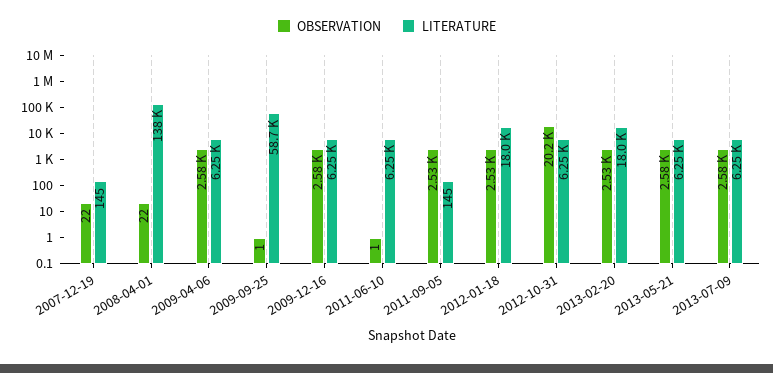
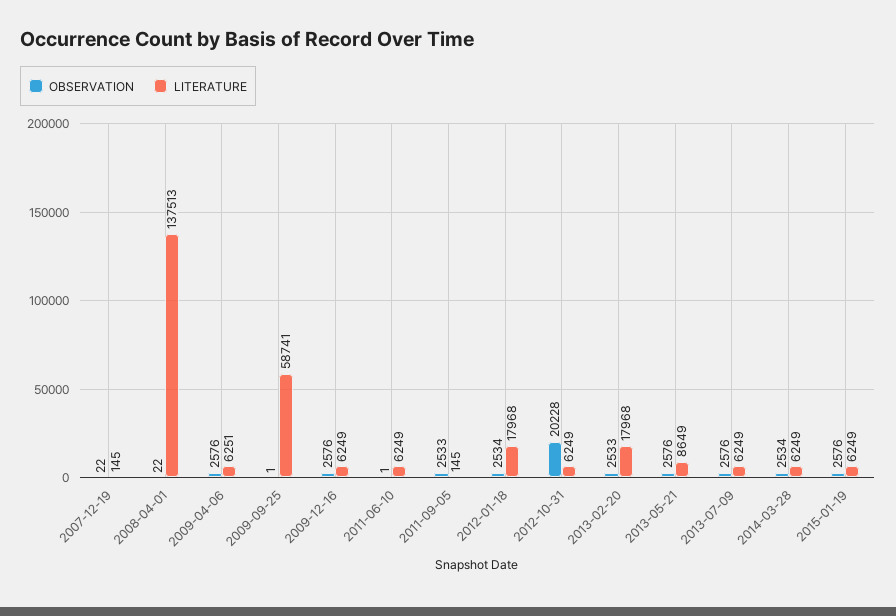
LITERATURE, 2013-05-21: 6250 -> 8649
OBSERVATION, 2014-03-28: none -> 2534
LITERATURE, 2014-03-28: none -> 6249
OBSERVATION, 2015-01-19: none -> 2576
LITERATURE, 2015-01-19: none -> 6249

